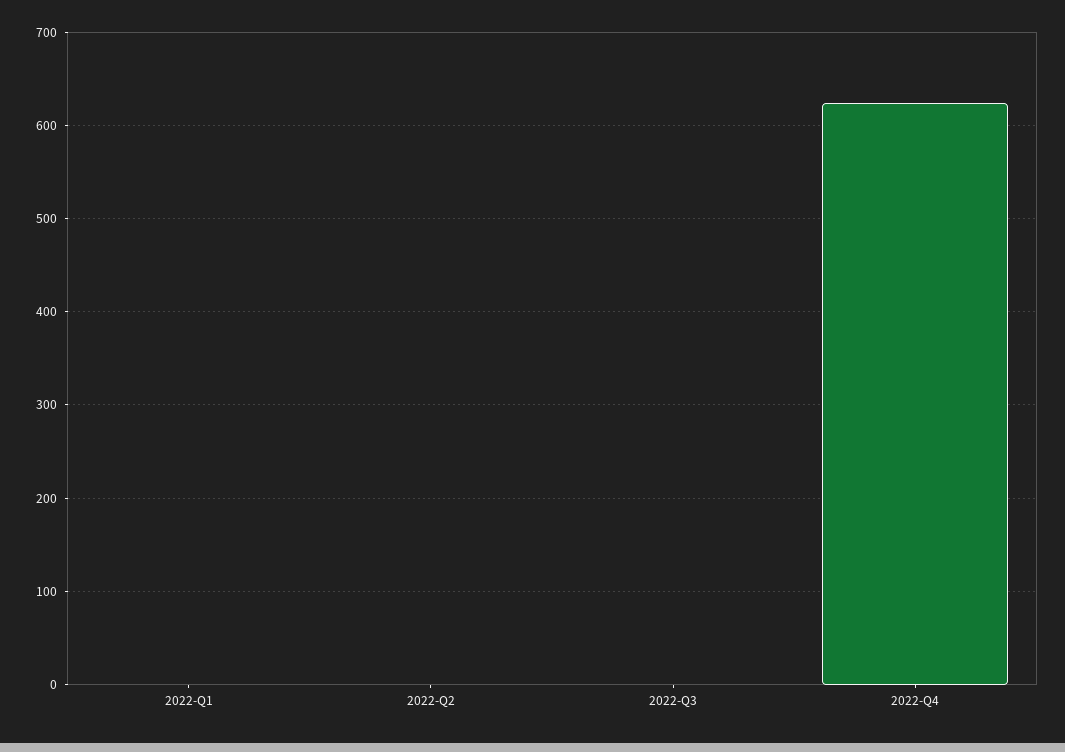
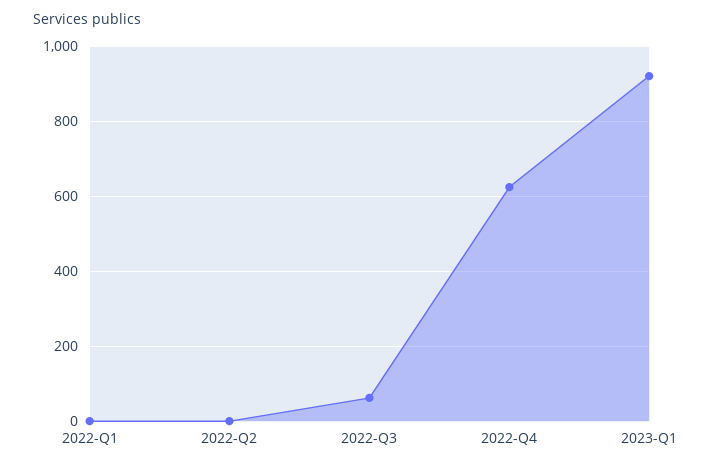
2022-Q3: 0 -> 60
2023-Q1: none -> 920

